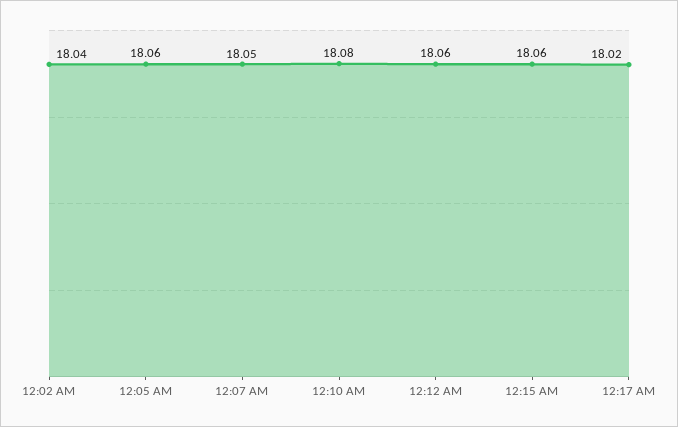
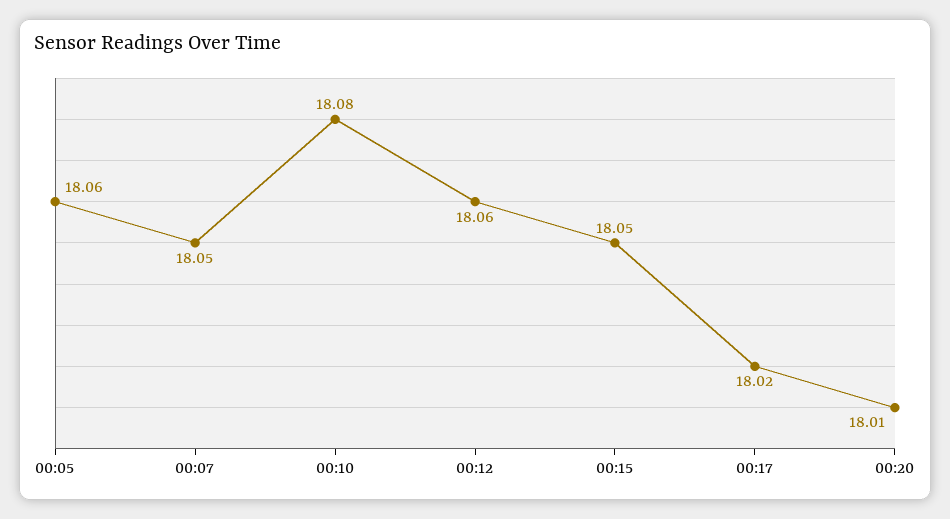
12:02 AM: 18.04 -> none
12:15 AM: 18.06 -> 18.05
00:20: none -> 18.01

